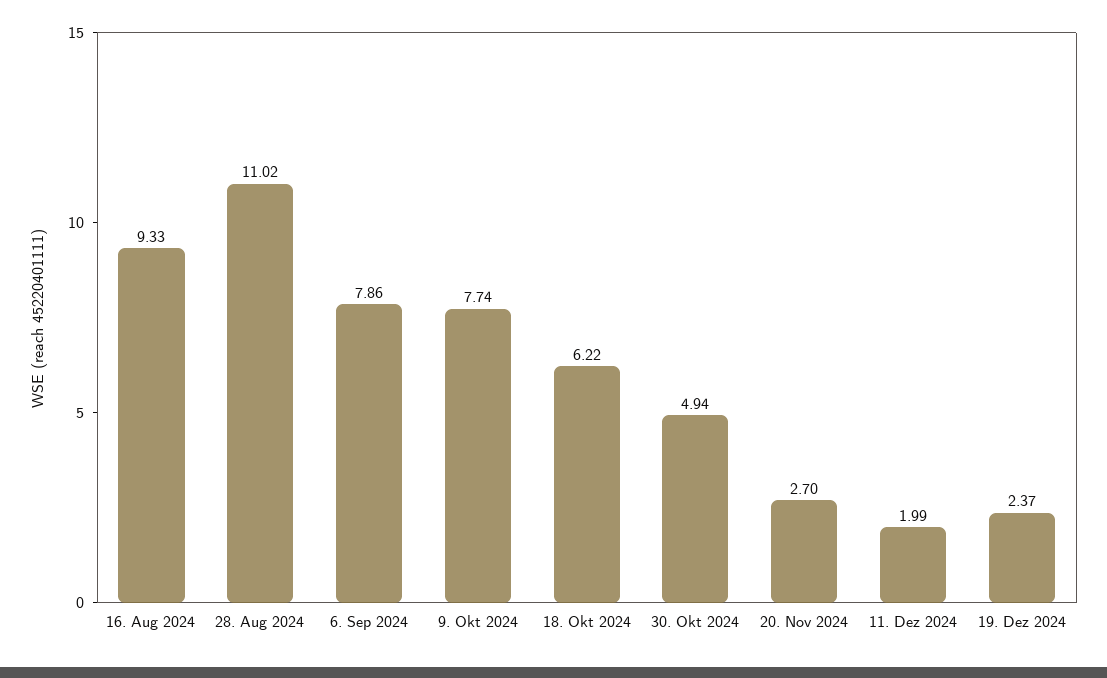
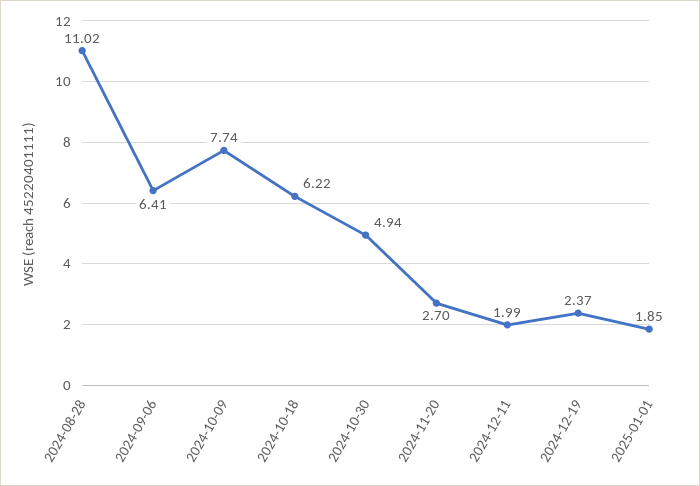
16. Aug 2024: 9.33 -> none
6. Sep 2024: 7.86 -> 6.41
2025-01-01: none -> 1.85

